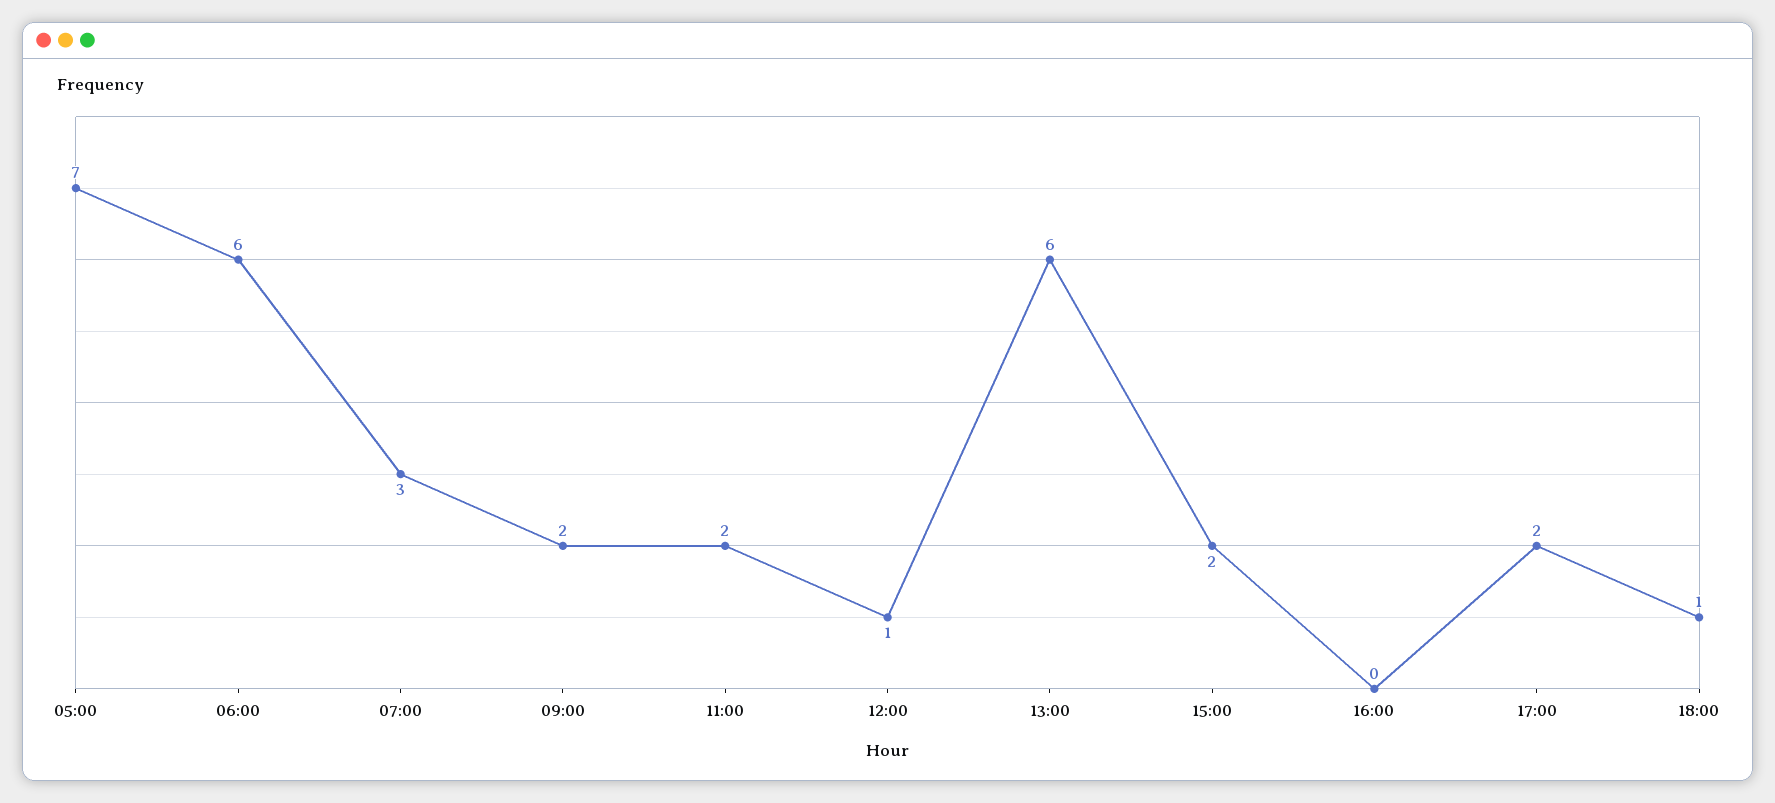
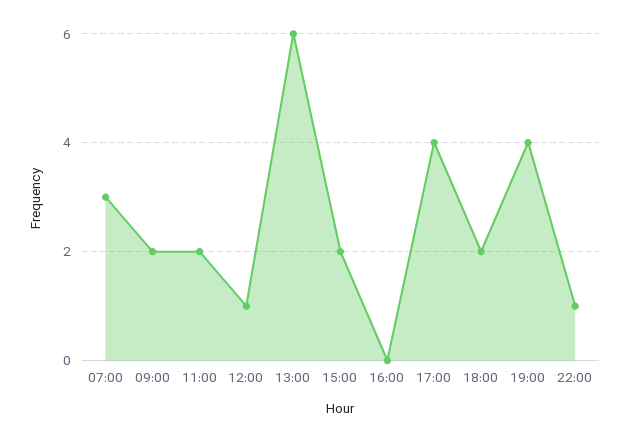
05:00: 7 -> none
06:00: 6 -> none
17:00: 2 -> 4
18:00: 1 -> 2
19:00: none -> 4
22:00: none -> 1

